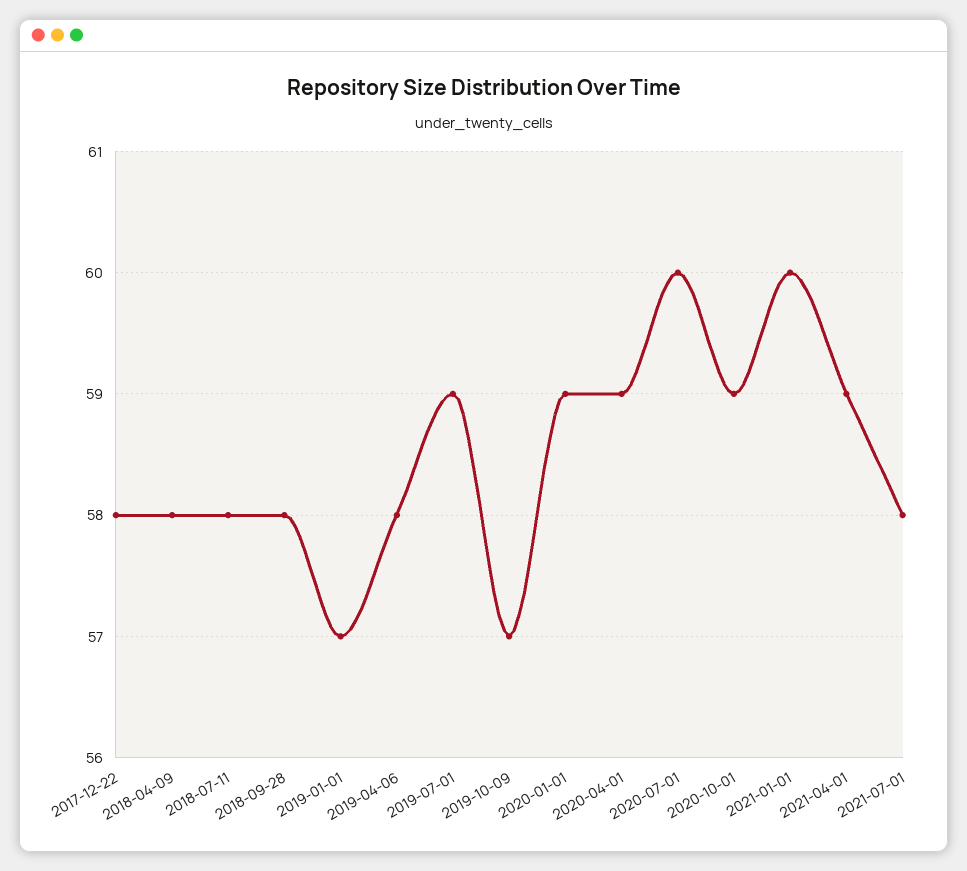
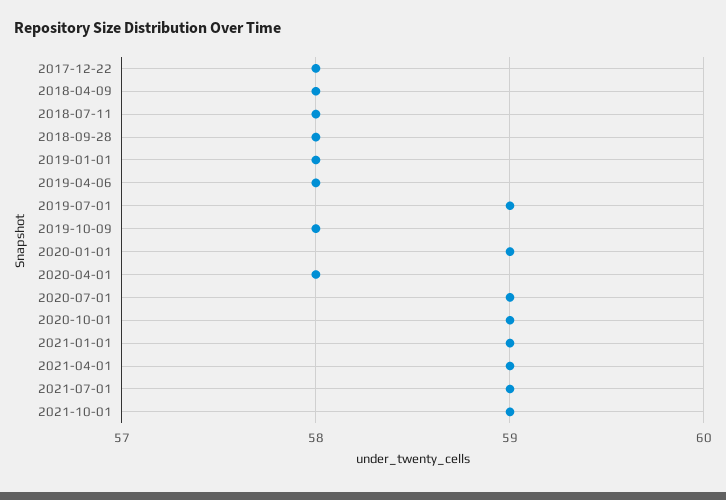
2019-01-01: 57 -> 58
2019-10-09: 57 -> 58
2020-04-01: 59 -> 58
2020-07-01: 60 -> 59
2021-01-01: 60 -> 59
2021-07-01: 58 -> 59
2021-10-01: none -> 59

